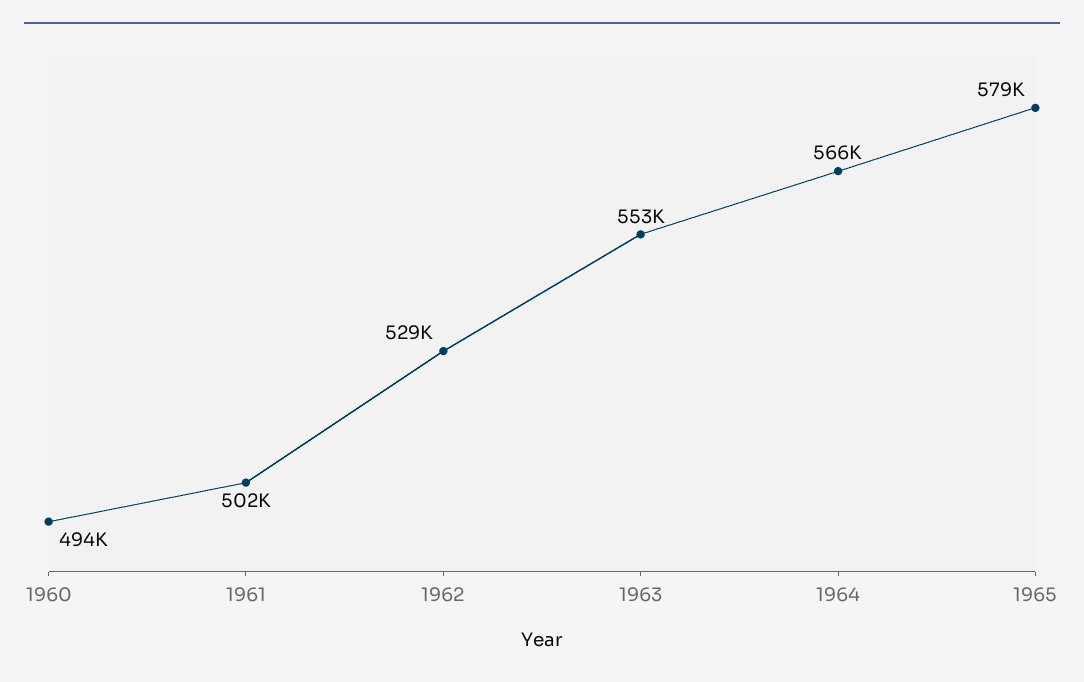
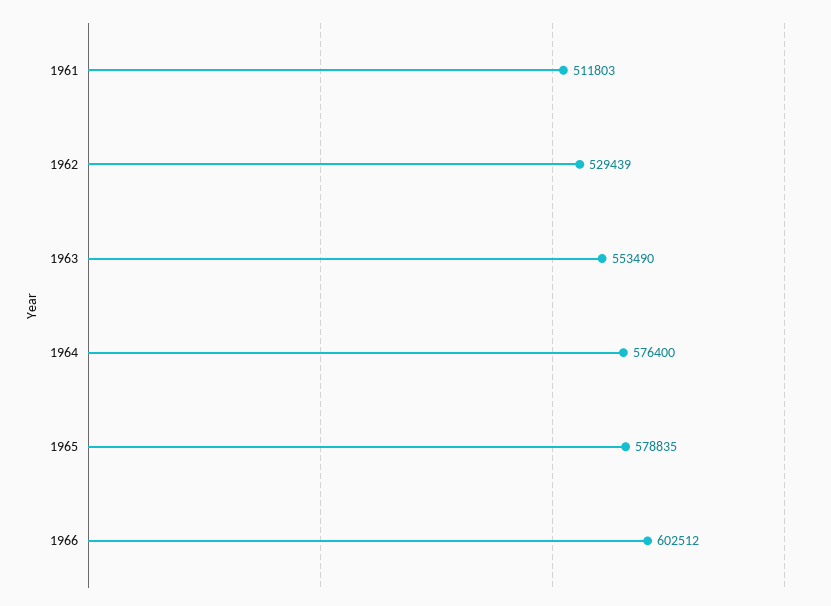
1960: 494000 -> none
1961: 502000 -> 511803
1964: 566000 -> 576400
1966: none -> 602512

